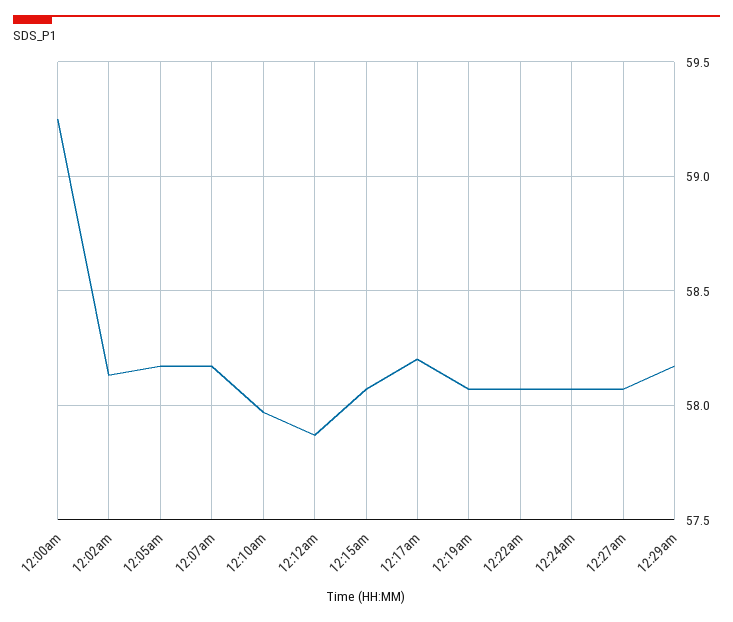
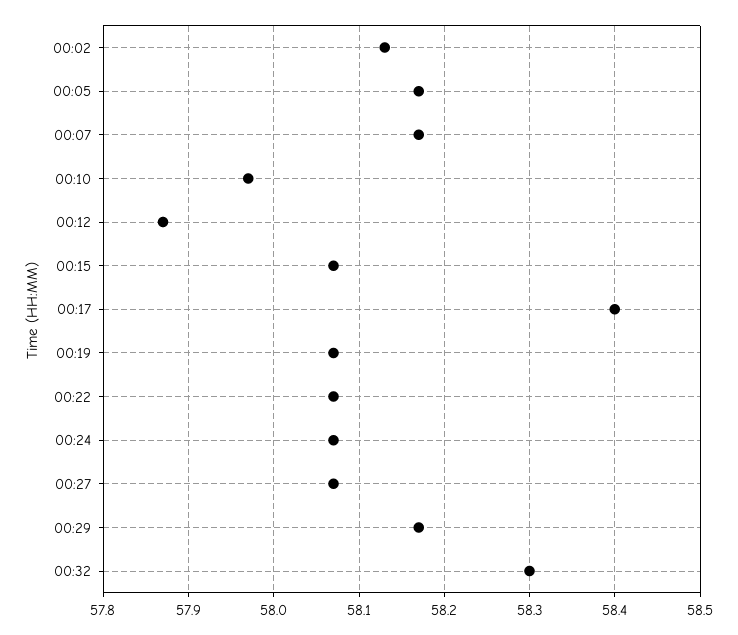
12:00am: 59.25 -> none
12:17am: 58.2 -> 58.4
00:32: none -> 58.3

